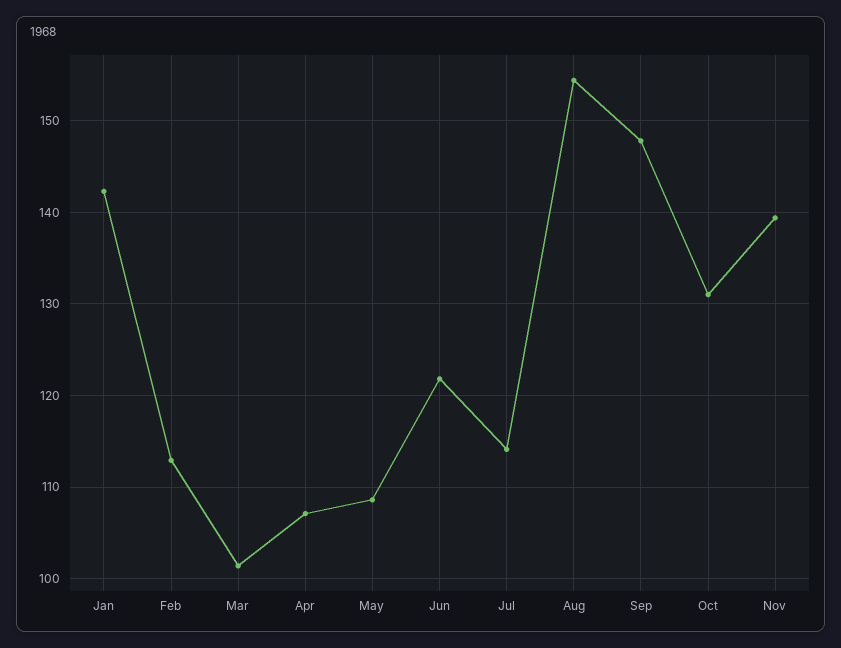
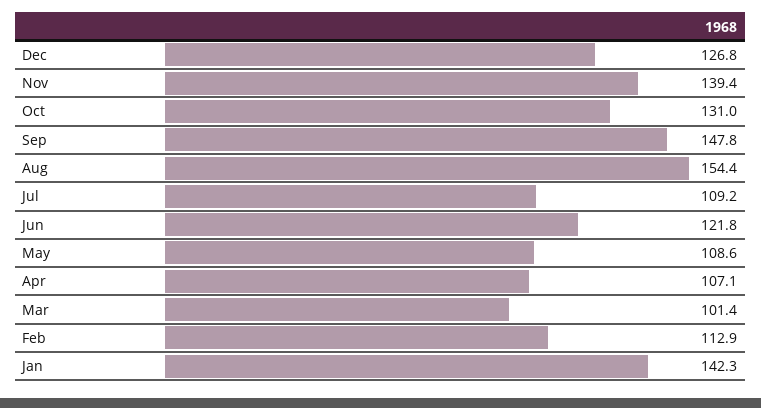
Jul: 114 -> 109.2
Dec: none -> 126.8

